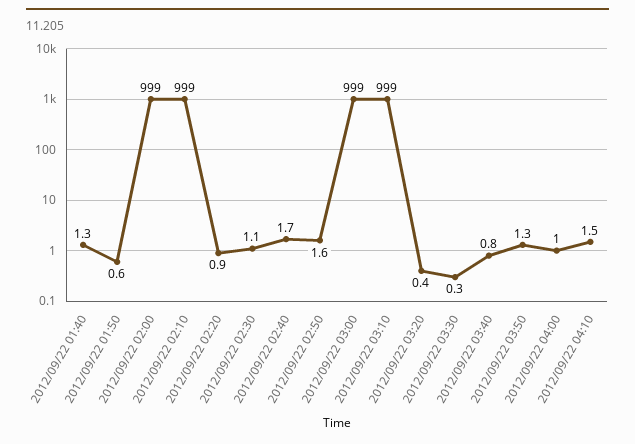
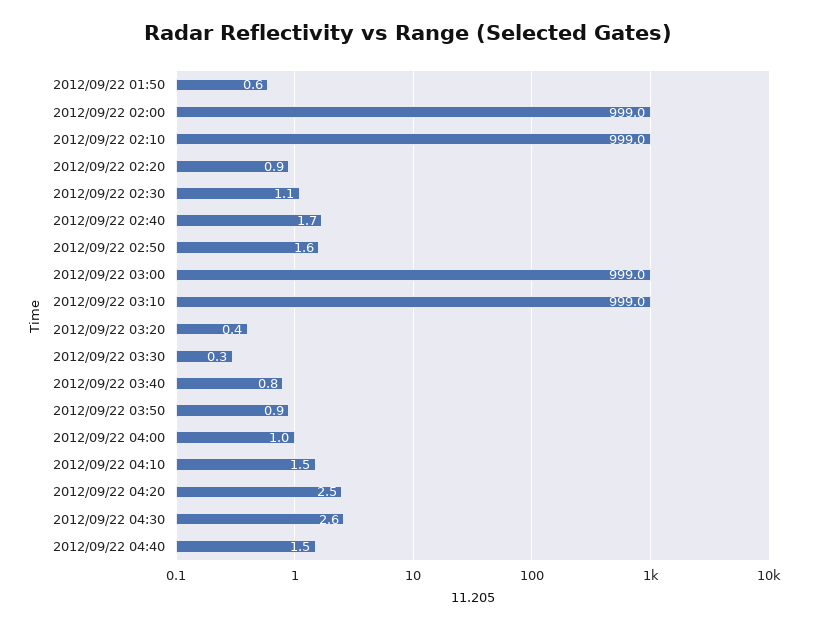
2012/09/22 01:40: 1.3 -> none
2012/09/22 03:50: 1.3 -> 0.9
2012/09/22 04:20: none -> 2.5
2012/09/22 04:30: none -> 2.6
2012/09/22 04:40: none -> 1.5

